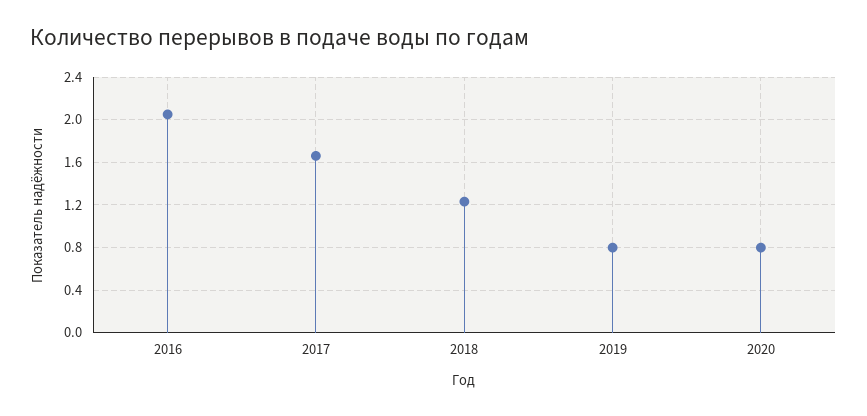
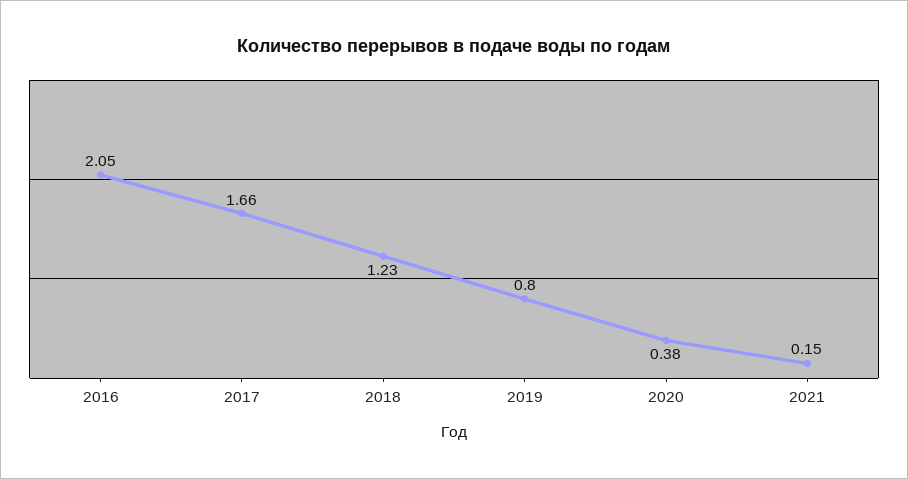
2020: 0.8 -> 0.38
2021: none -> 0.15

